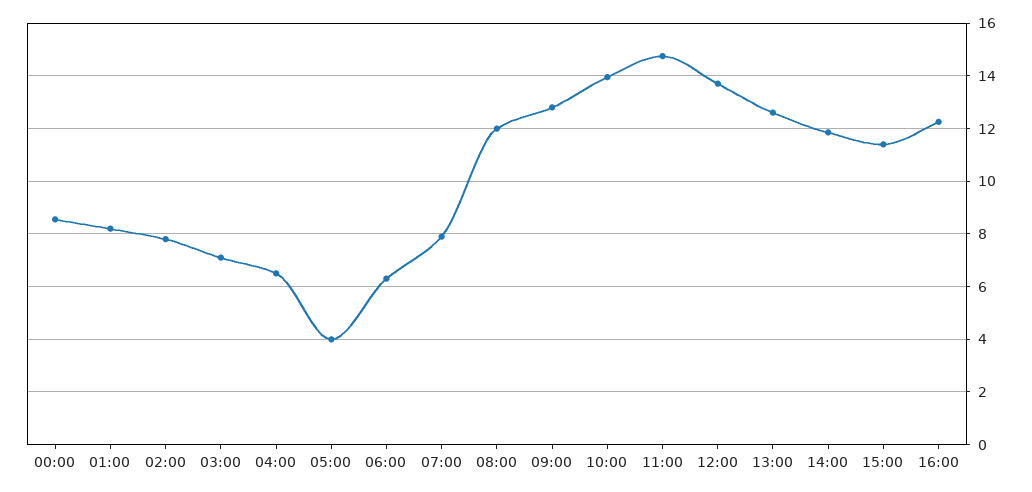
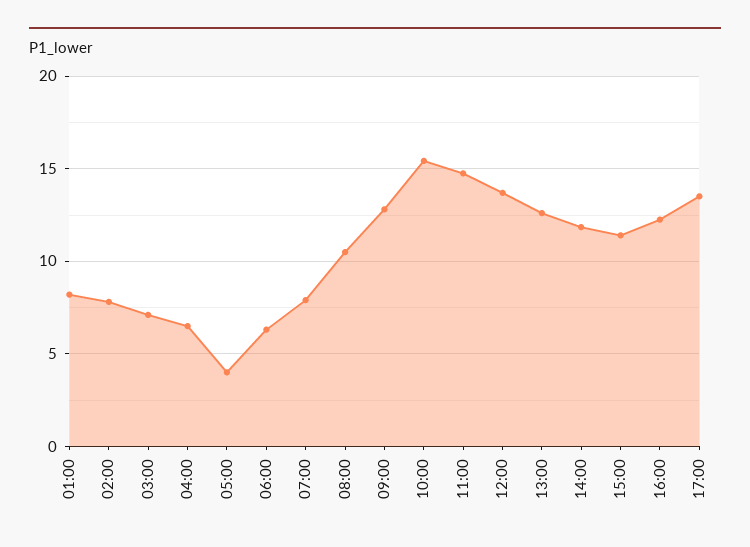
00:00: 8.5 -> none
08:00: 12 -> 10.5
10:00: 14 -> 15.5
17:00: none -> 13.5

